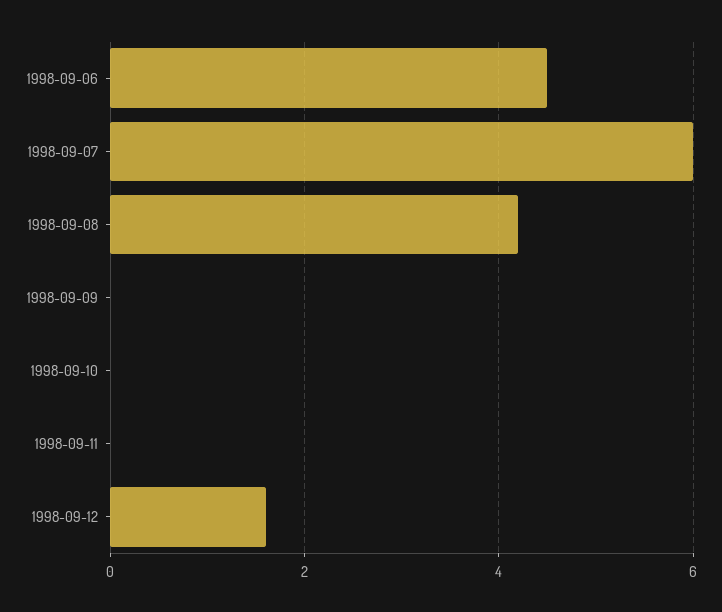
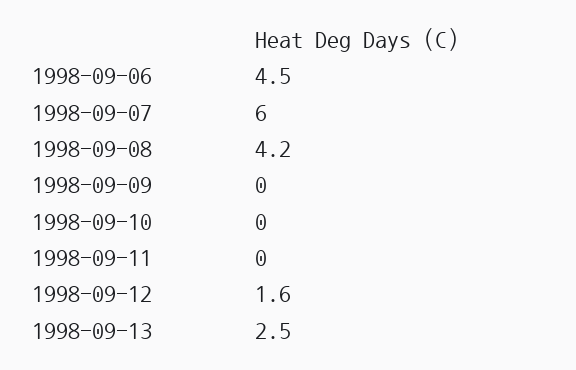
1998-09-13: none -> 2.5

